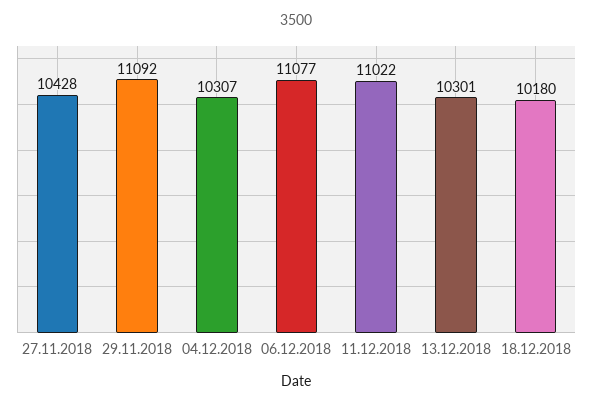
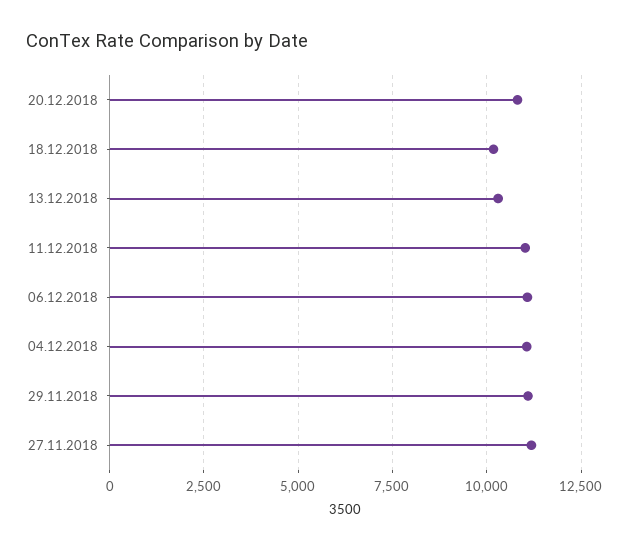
27.11.2018: 10428 -> 11250
04.12.2018: 10307 -> 11000
20.12.2018: none -> 10750

